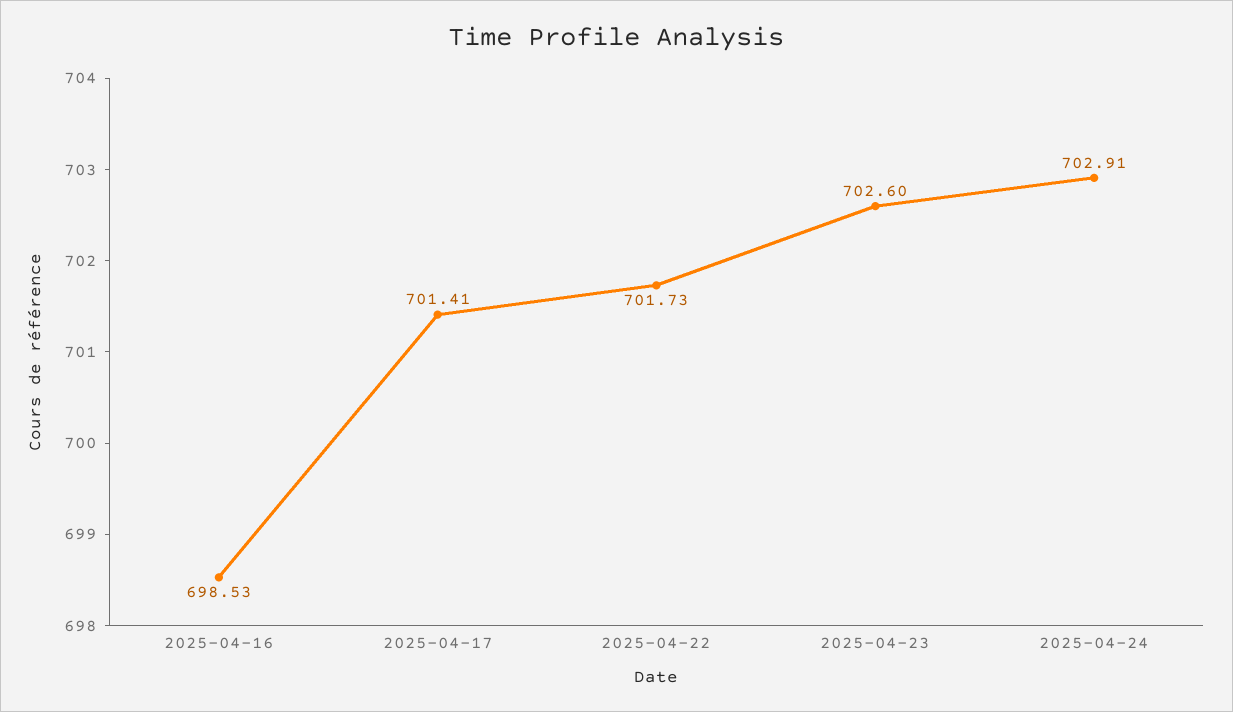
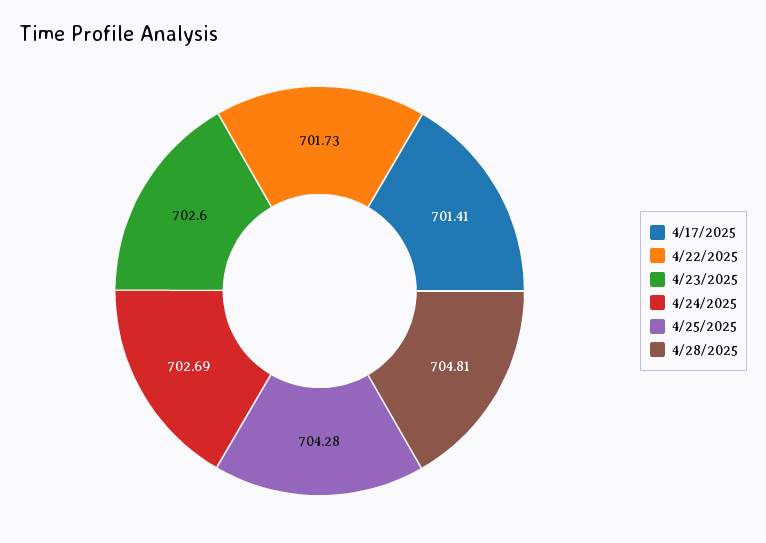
2025-04-16: 698.53 -> none
2025-04-24: 702.91 -> 702.69
4/25/2025: none -> 704.28
4/28/2025: none -> 704.81

